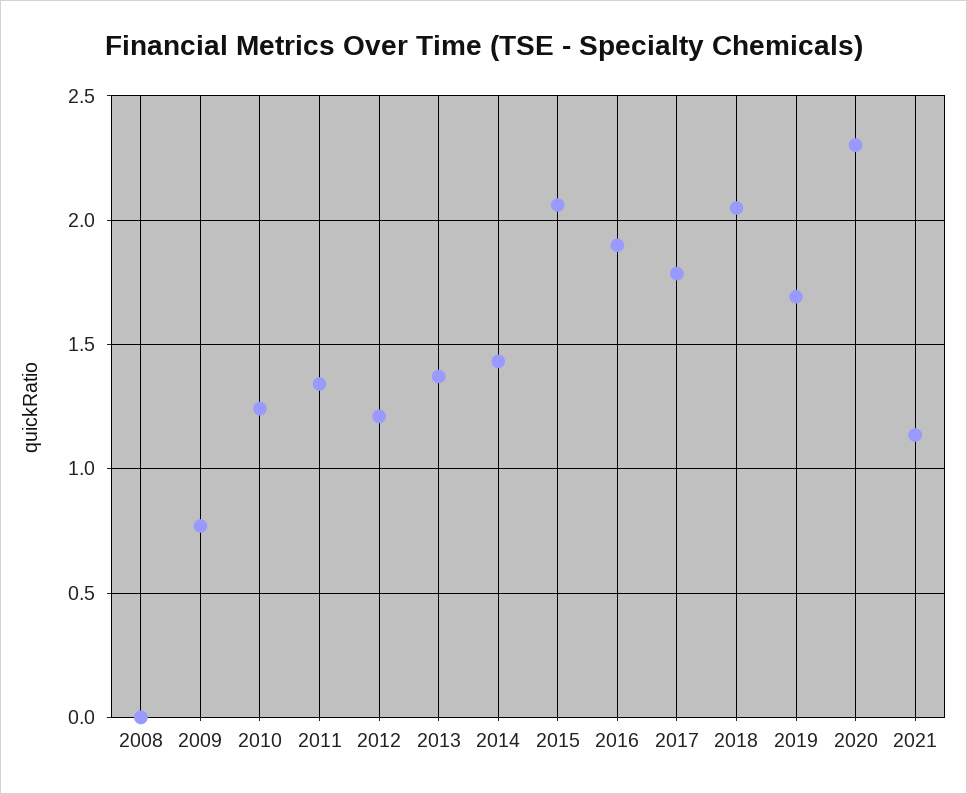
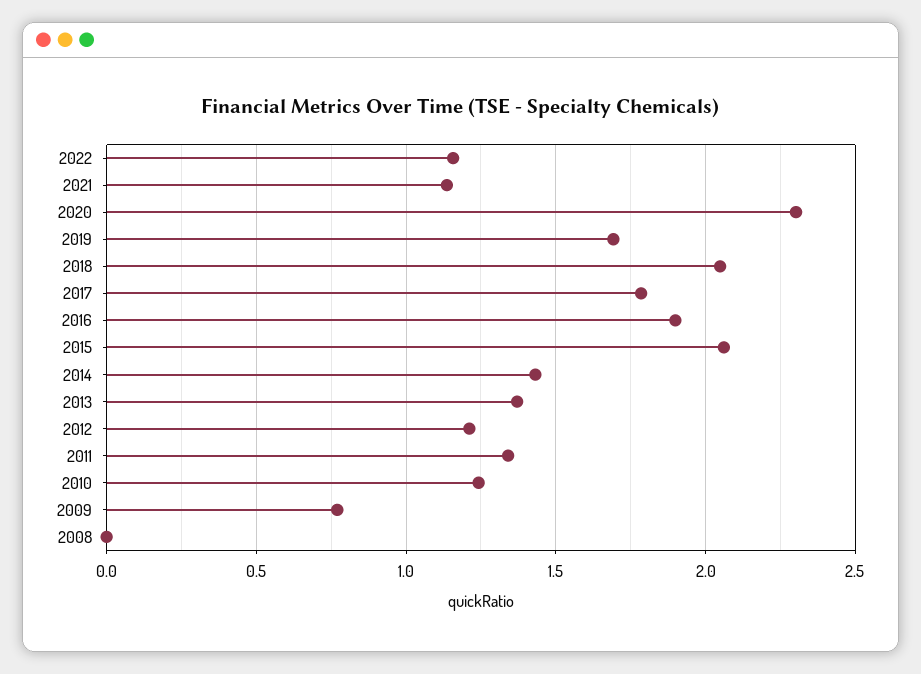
2022: none -> 1.15

